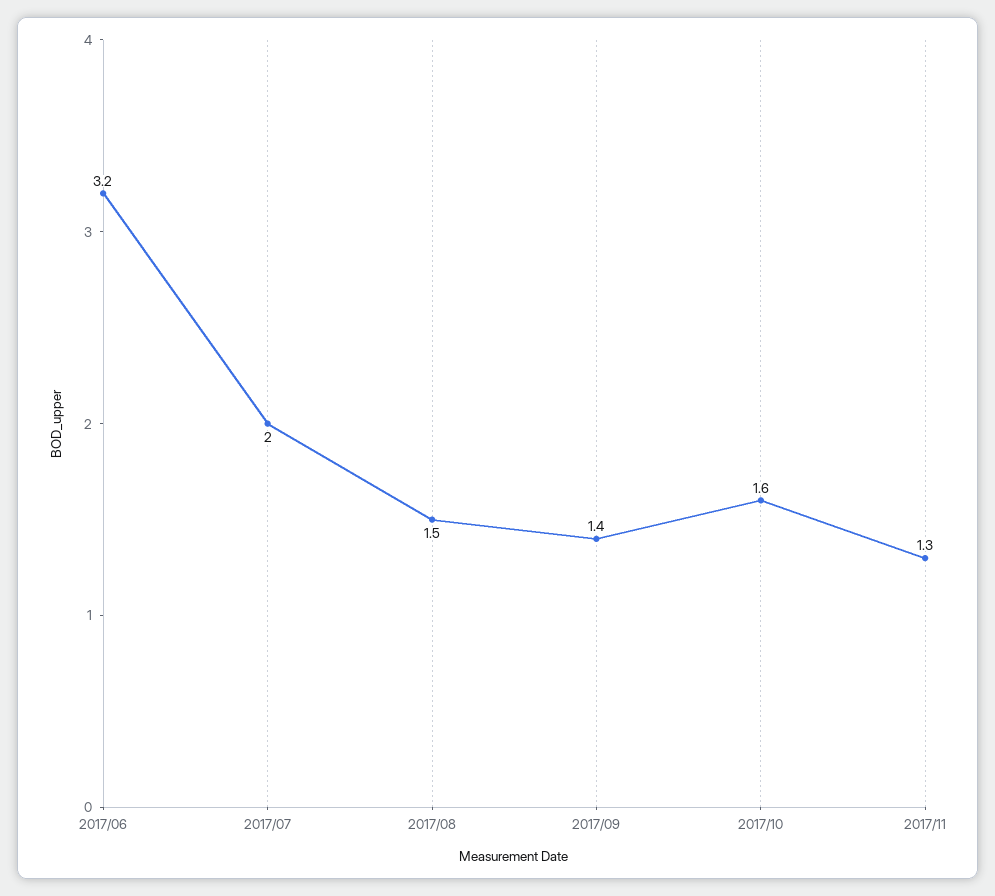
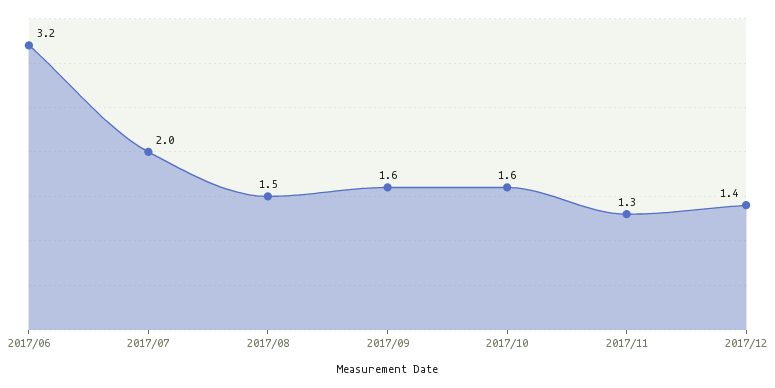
2017/09: 1.4 -> 1.6
2017/12: none -> 1.4

